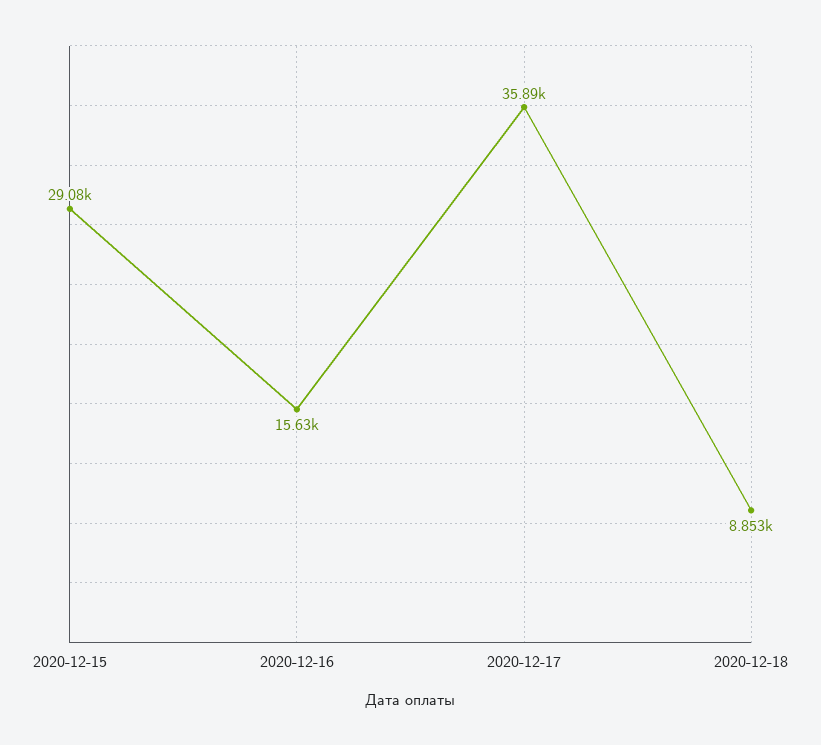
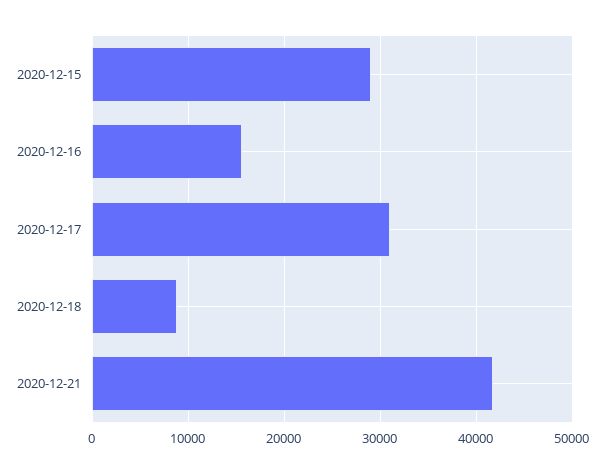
2020-12-17: 35890 -> 31000
2020-12-21: none -> 42000

